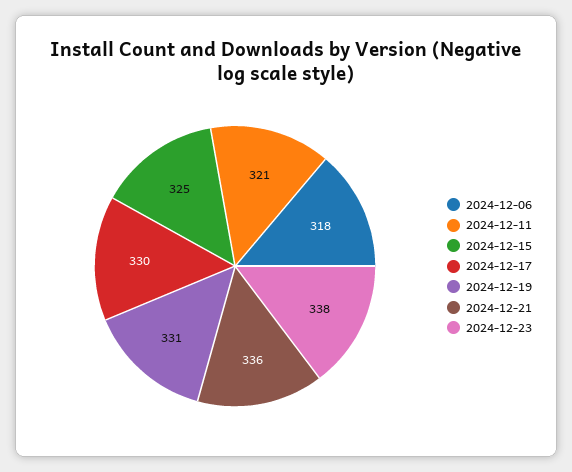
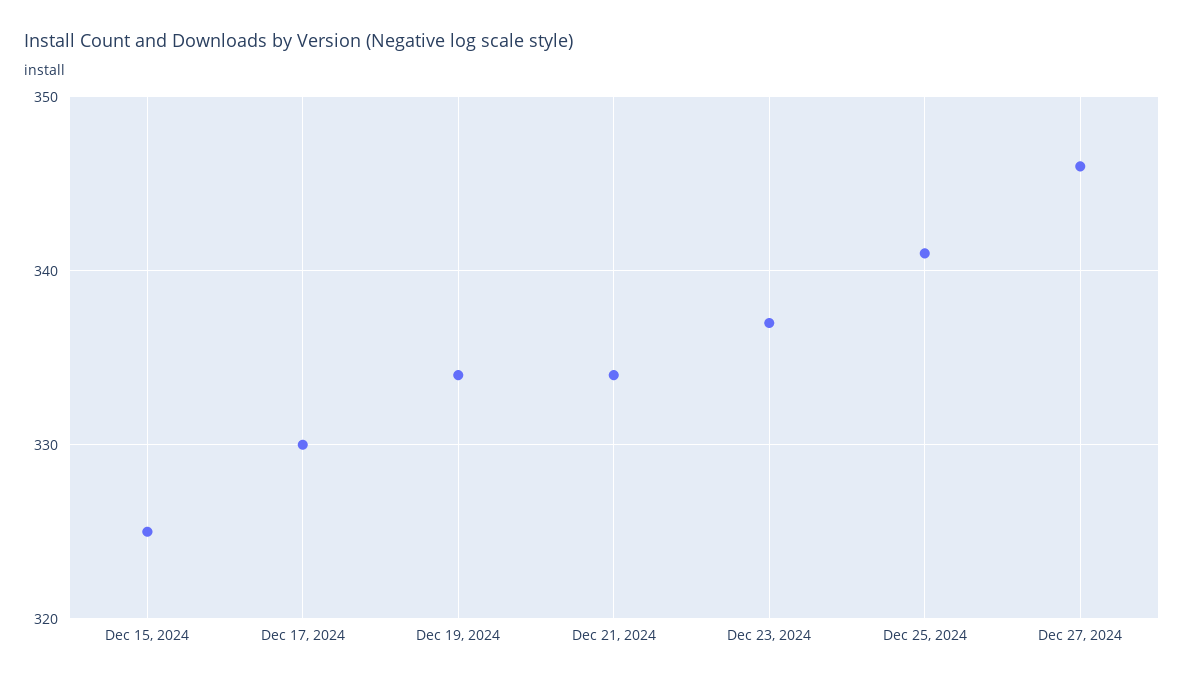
2024-12-06: 318 -> none
2024-12-11: 321 -> none
2024-12-19: 331 -> 334
2024-12-21: 336 -> 334
2024-12-23: 338 -> 337
Dec 25, 2024: none -> 341
Dec 27, 2024: none -> 346

